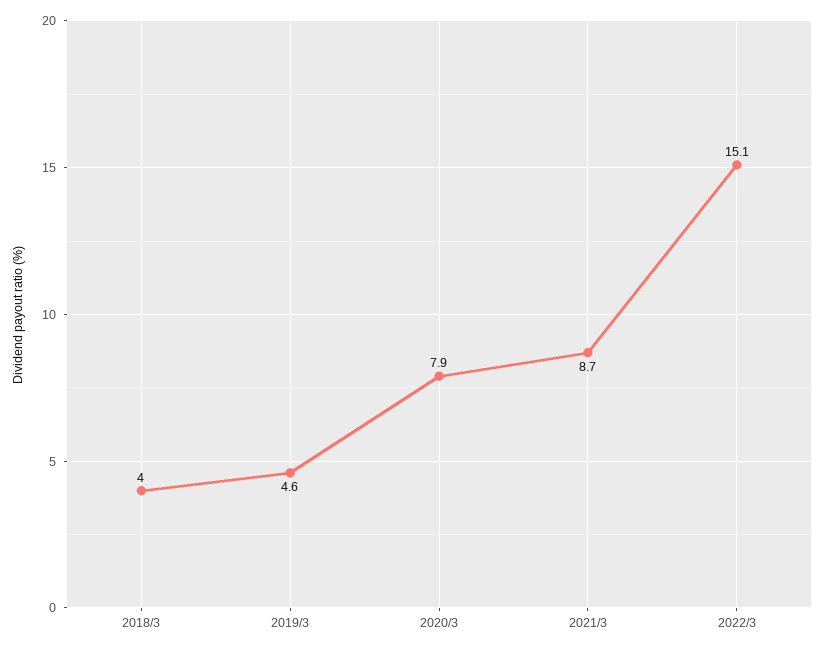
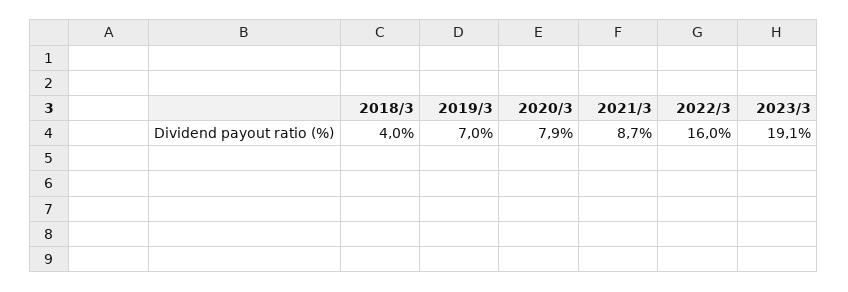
2019/3: 4.6 -> 7
2022/3: 15.1 -> 16
2023/3: none -> 19.1

